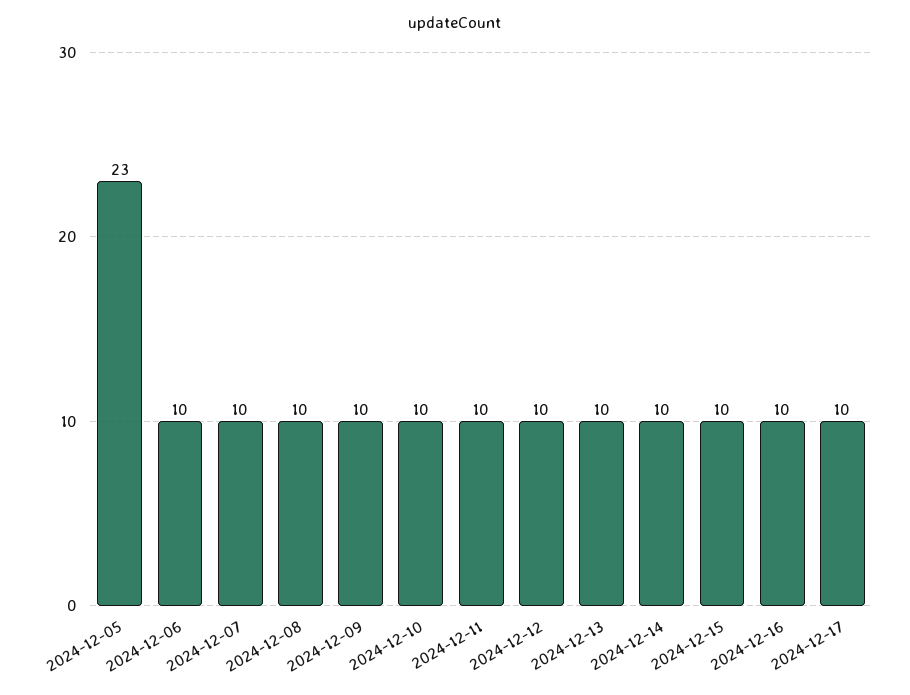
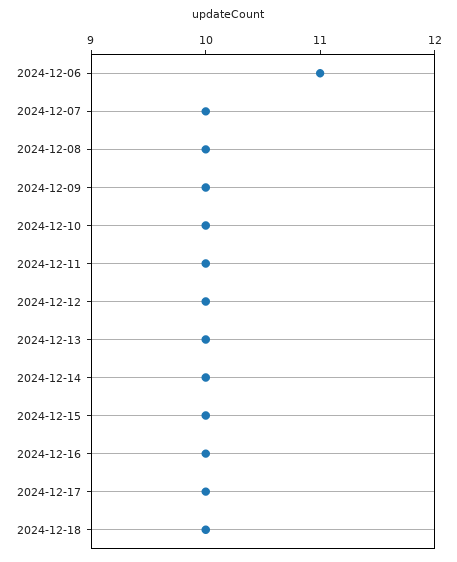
2024-12-05: 23 -> none
2024-12-06: 10 -> 11
2024-12-18: none -> 10

